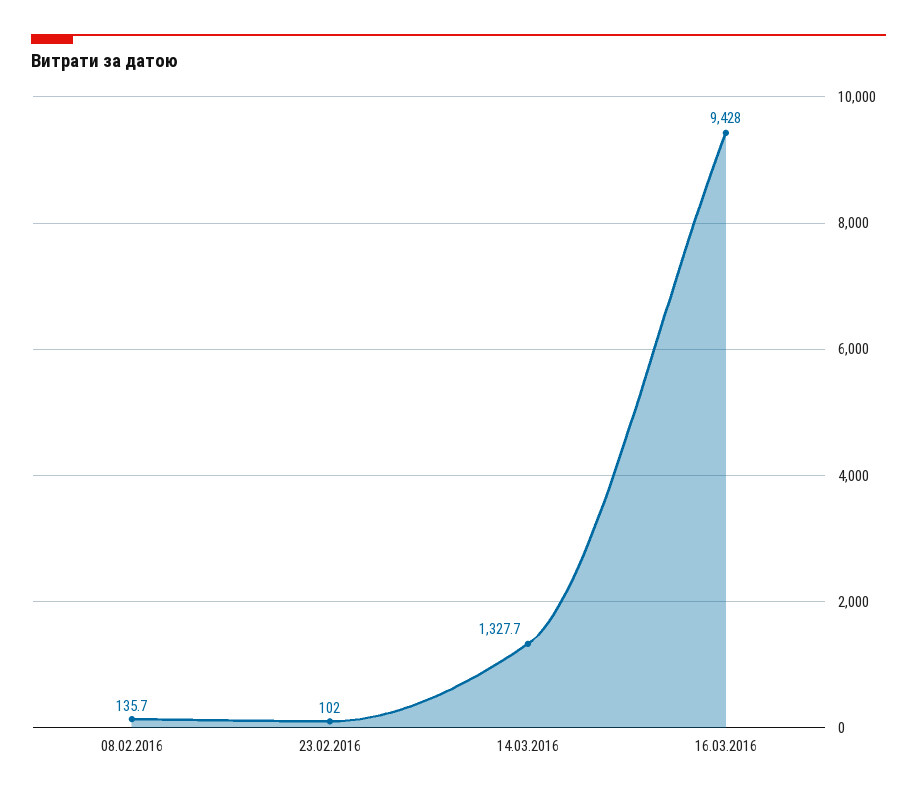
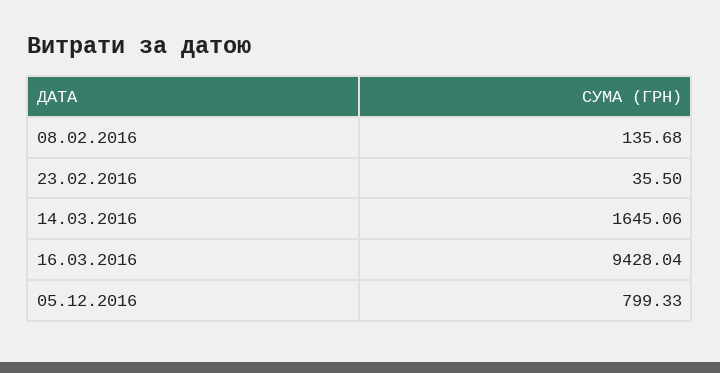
23.02.2016: 102 -> 35.5
14.03.2016: 1327.7 -> 1645.06
05.12.2016: none -> 799.33

